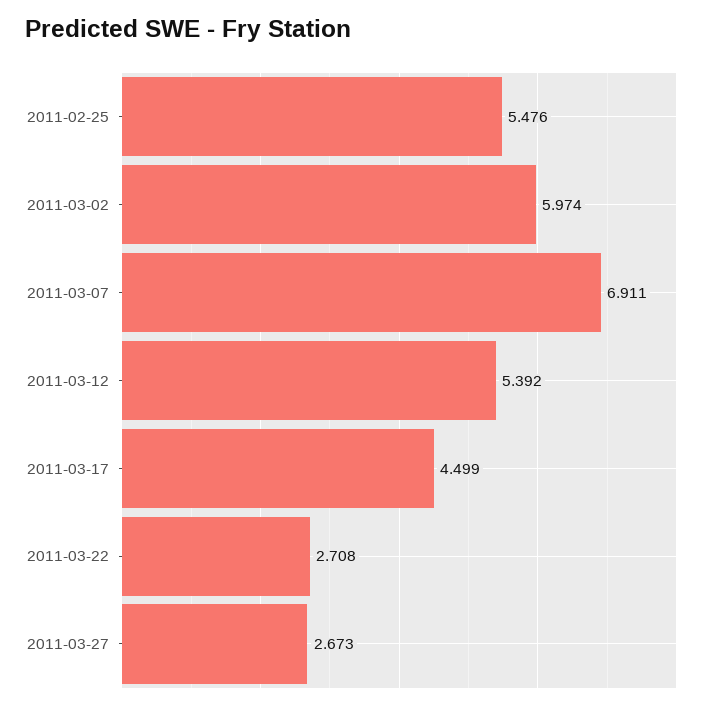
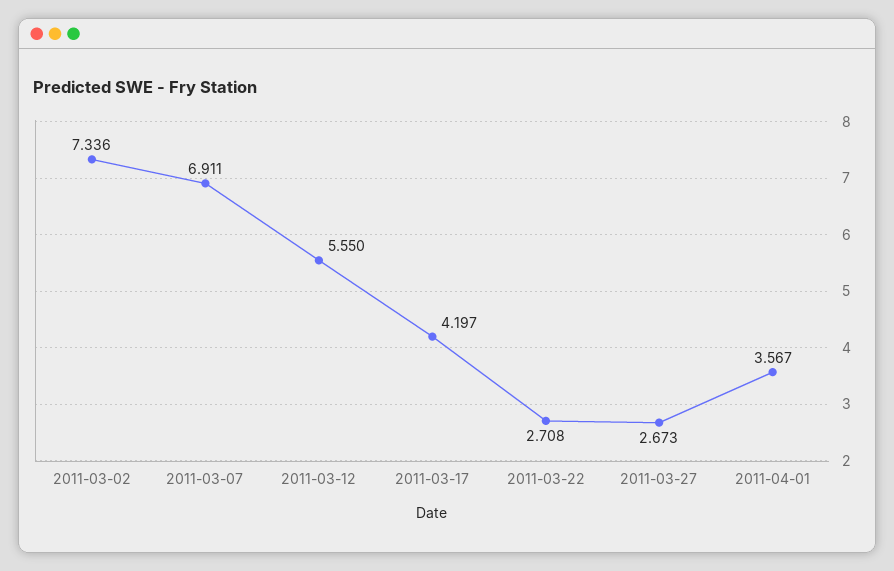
2011-02-25: 5.476 -> none
2011-03-02: 5.974 -> 7.336
2011-03-12: 5.392 -> 5.55
2011-03-17: 4.499 -> 4.197
2011-04-01: none -> 3.567

